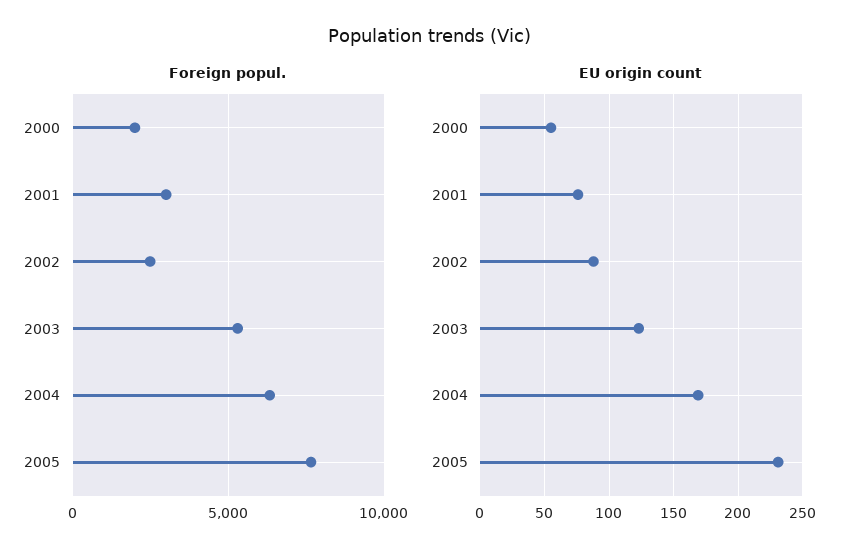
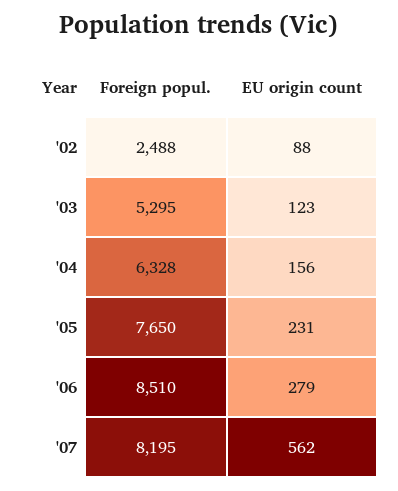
Foreign popul., 2000: 2000 -> none
Foreign popul., 2001: 3000 -> none
EU origin count, 2000: 55 -> none
EU origin count, 2001: 75 -> none
EU origin count, 2004: 170 -> 156
Foreign popul., '06: none -> 8510
EU origin count, '06: none -> 279
Foreign popul., '07: none -> 8195
EU origin count, '07: none -> 562

